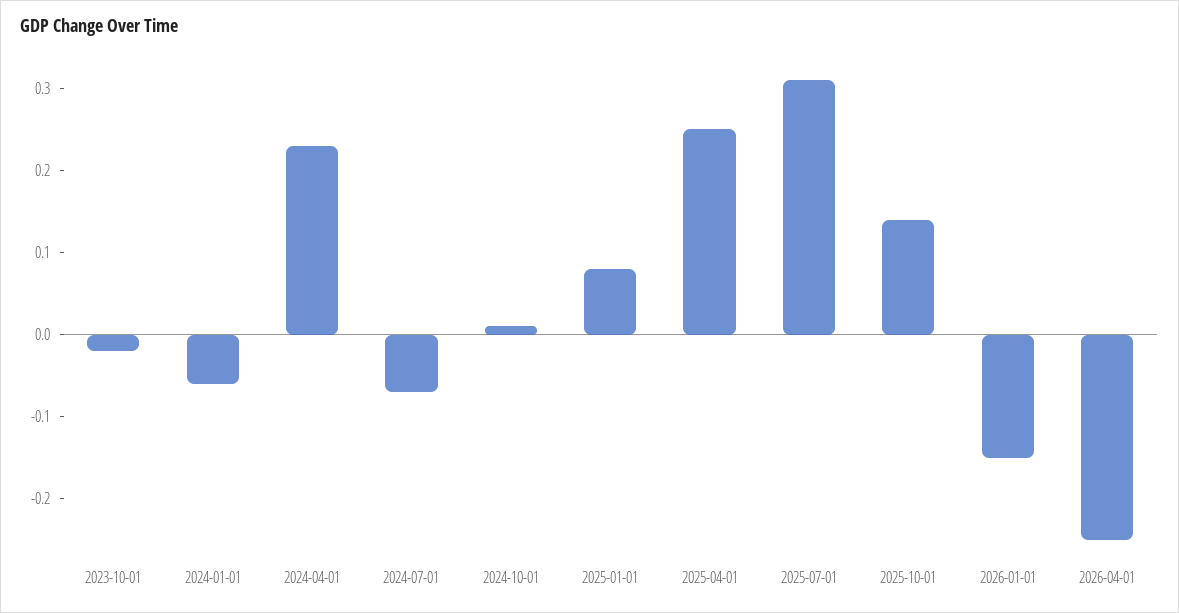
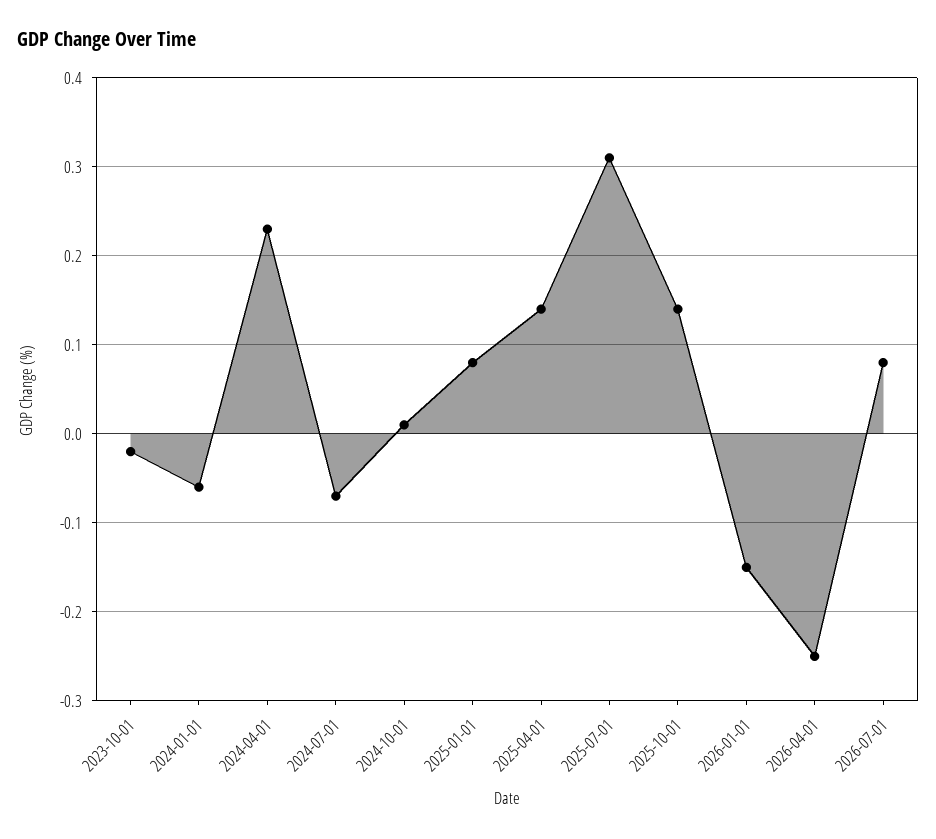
2025-04-01: 0.25 -> 0.14
2026-07-01: none -> 0.08

